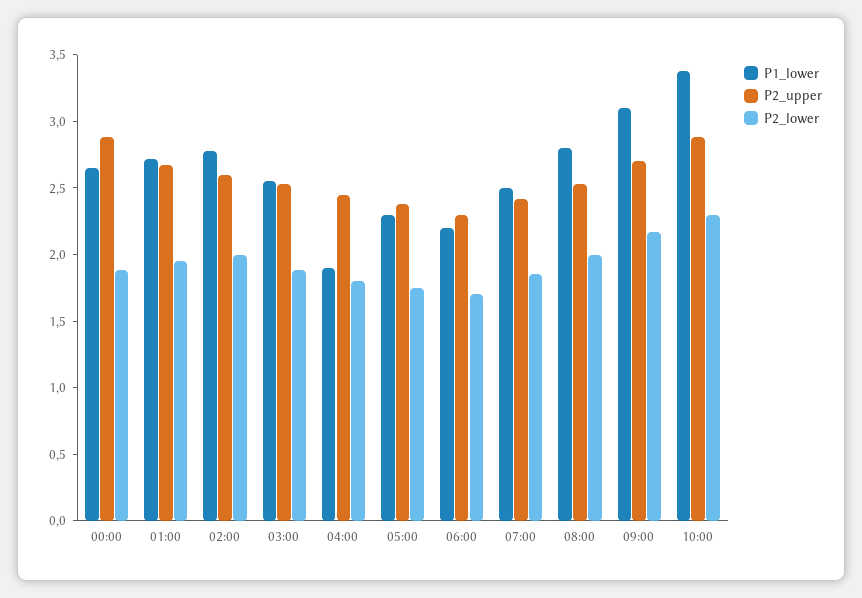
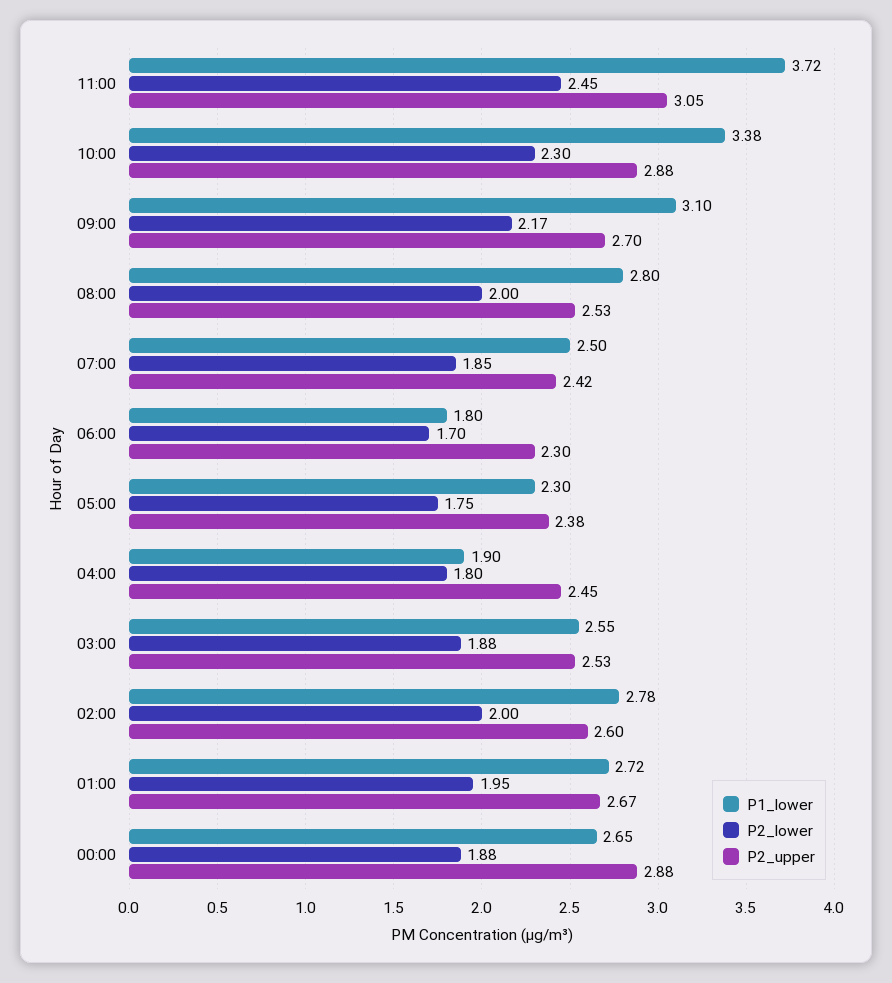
P1_lower, 06:00: 2.2 -> 1.8
P1_lower, 11:00: none -> 3.72
P2_lower, 11:00: none -> 2.45
P2_upper, 11:00: none -> 3.05

